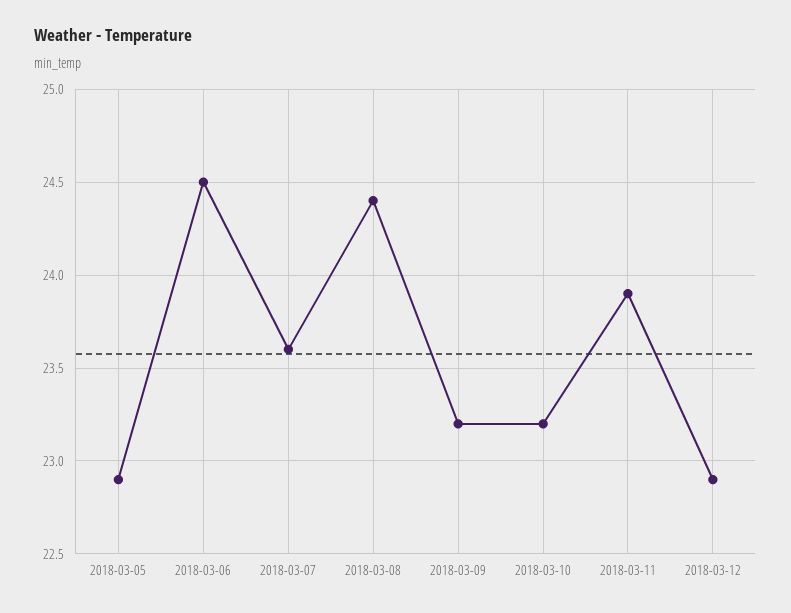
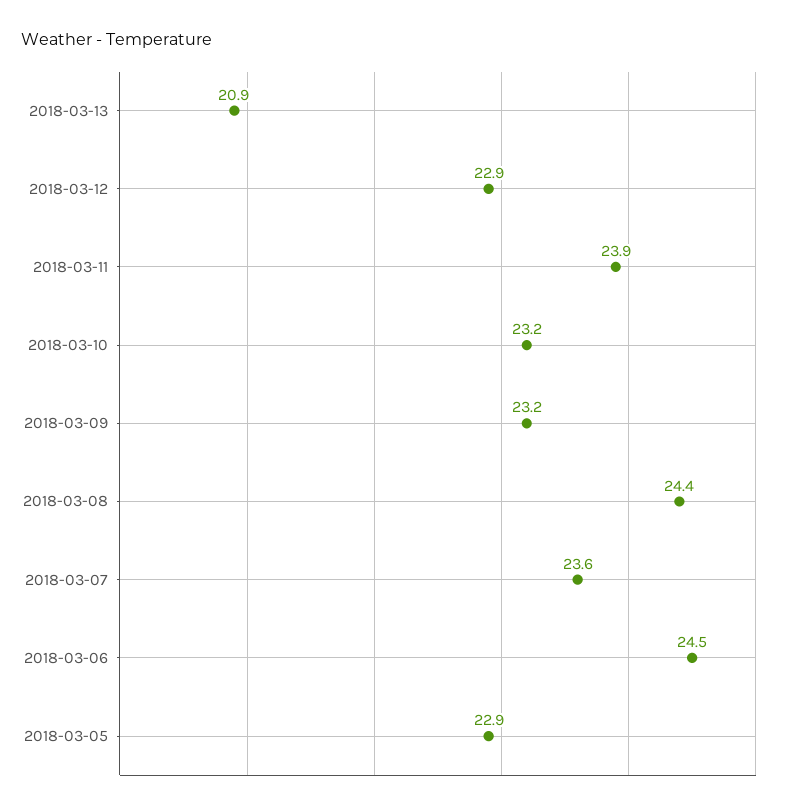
2018-03-13: none -> 20.9

